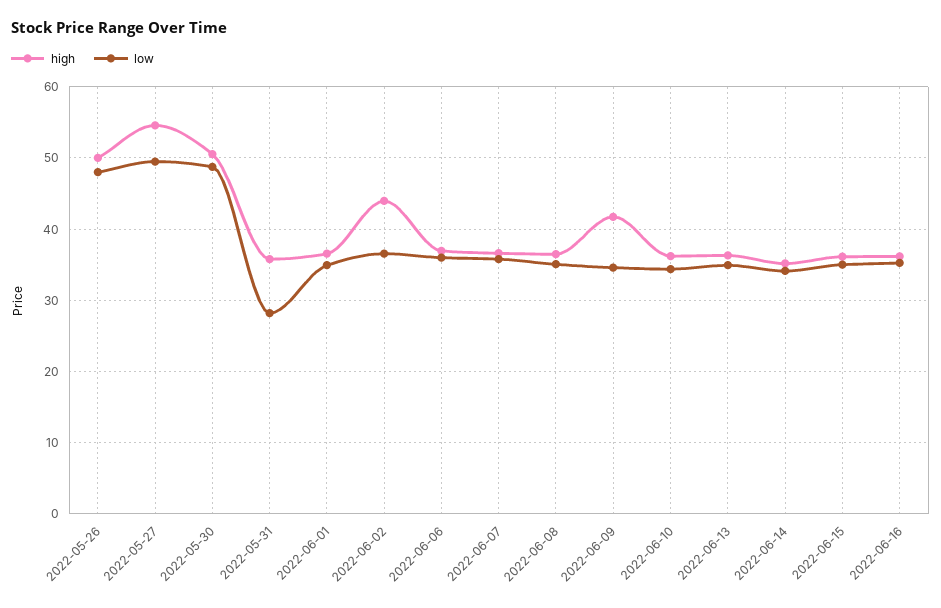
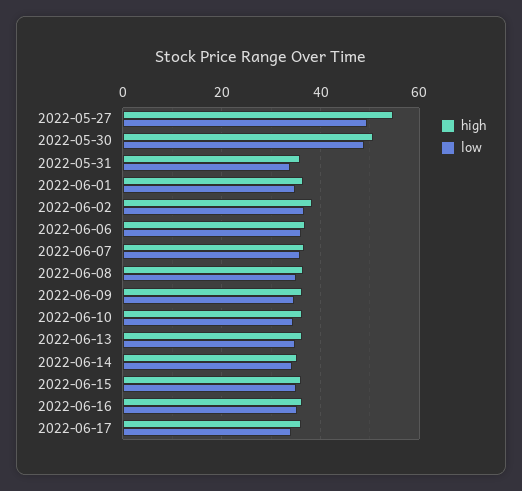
high, 2022-05-26: 50 -> none
low, 2022-05-26: 48 -> none
low, 2022-05-31: 28 -> 34
high, 2022-06-02: 44 -> 38
high, 2022-06-09: 42 -> 36
high, 2022-06-17: none -> 36
low, 2022-06-17: none -> 34

